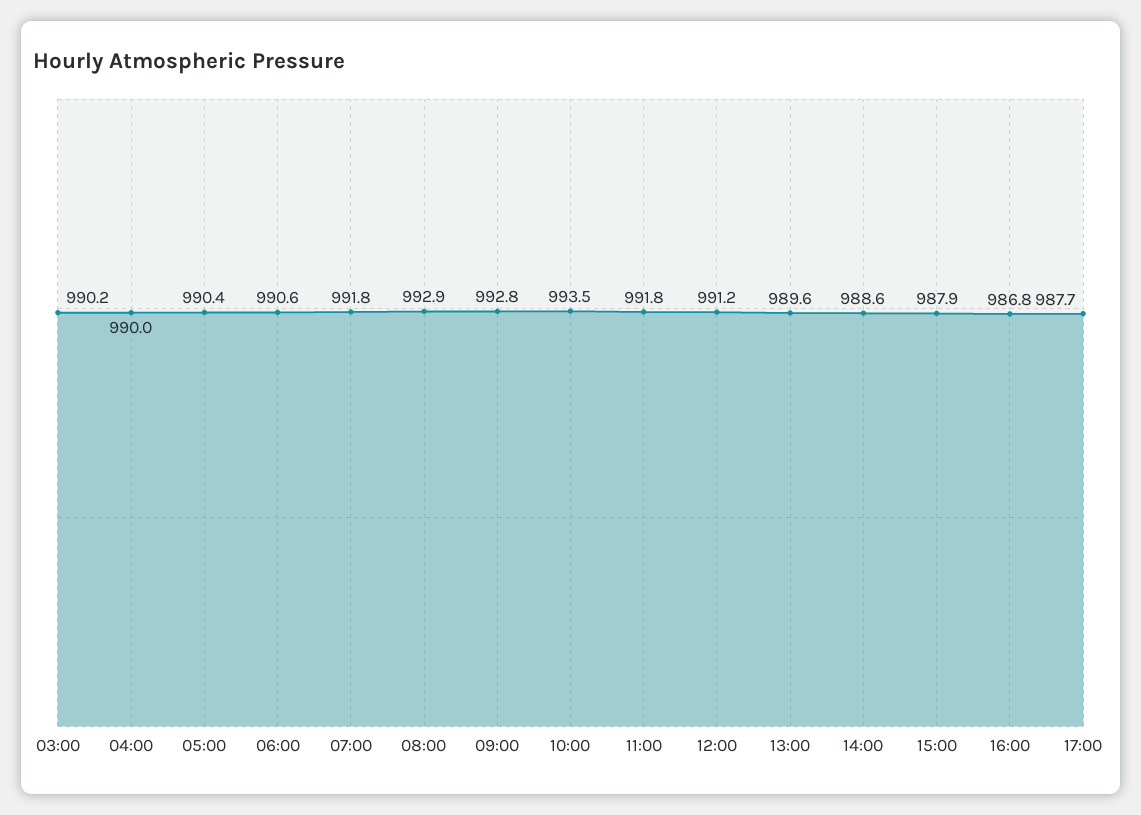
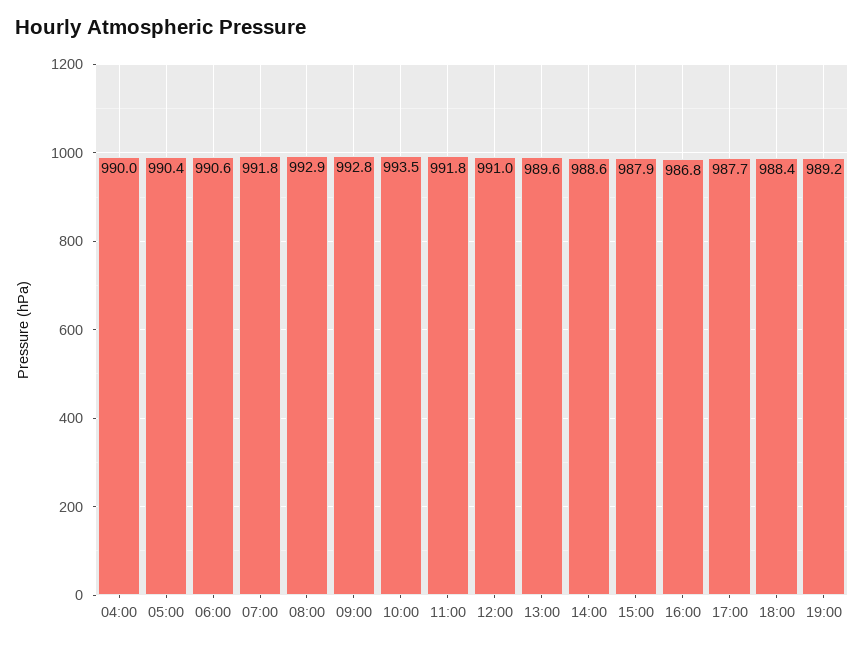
03:00: 990.2 -> none
12:00: 991.2 -> 991
18:00: none -> 988.4
19:00: none -> 989.2

